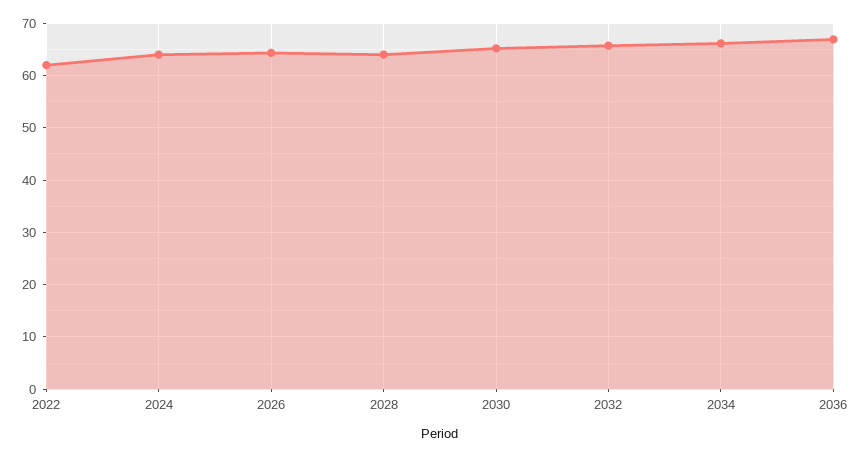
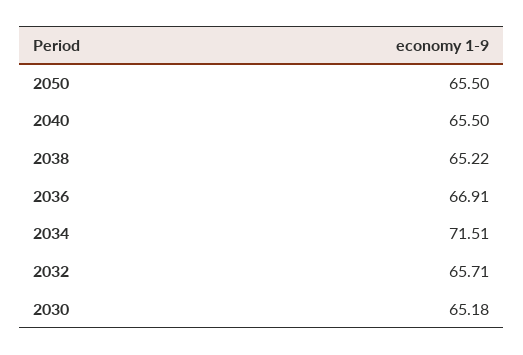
2022: 62 -> none
2024: 64 -> none
2026: 64 -> none
2028: 64 -> none
2034: 66 -> 71.51
2050: none -> 65.5
2040: none -> 65.5
2038: none -> 65.22

